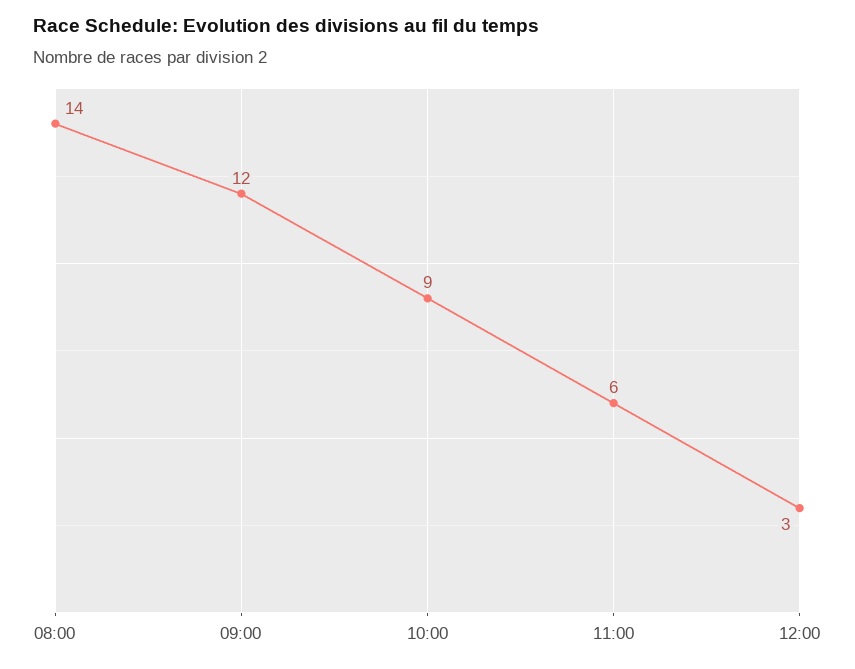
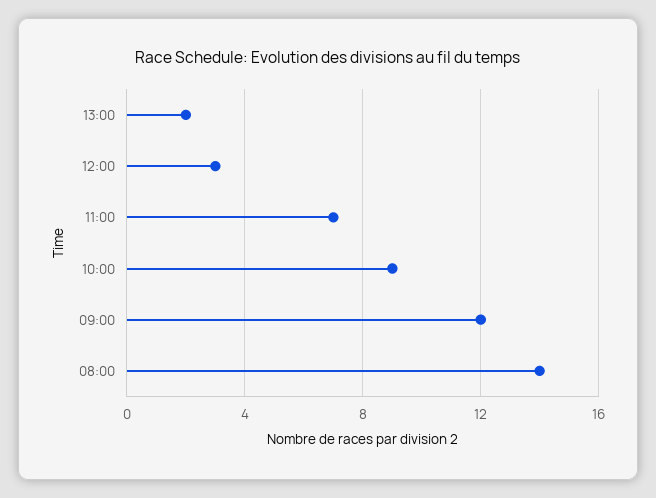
11:00: 6 -> 7
13:00: none -> 2

